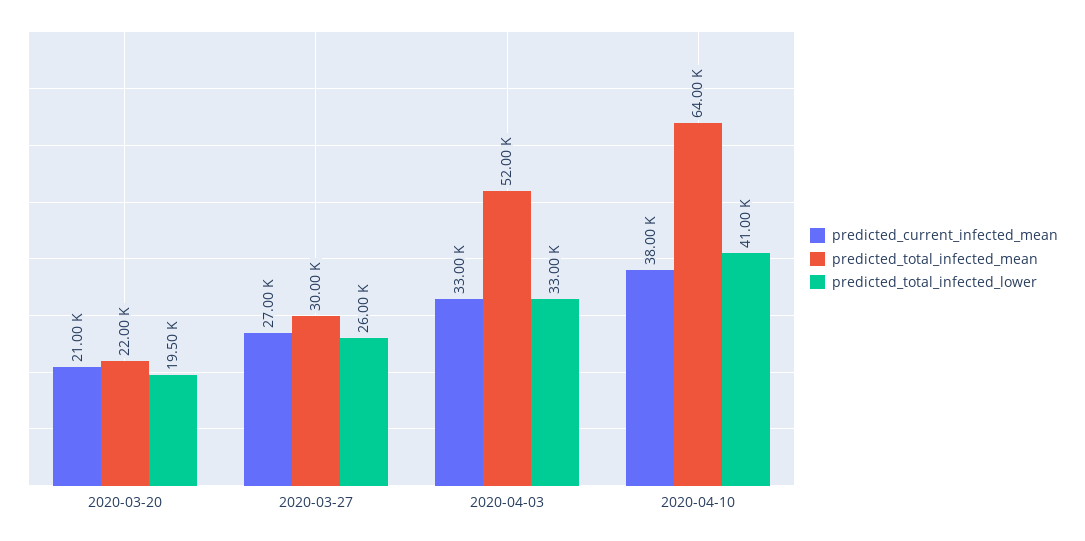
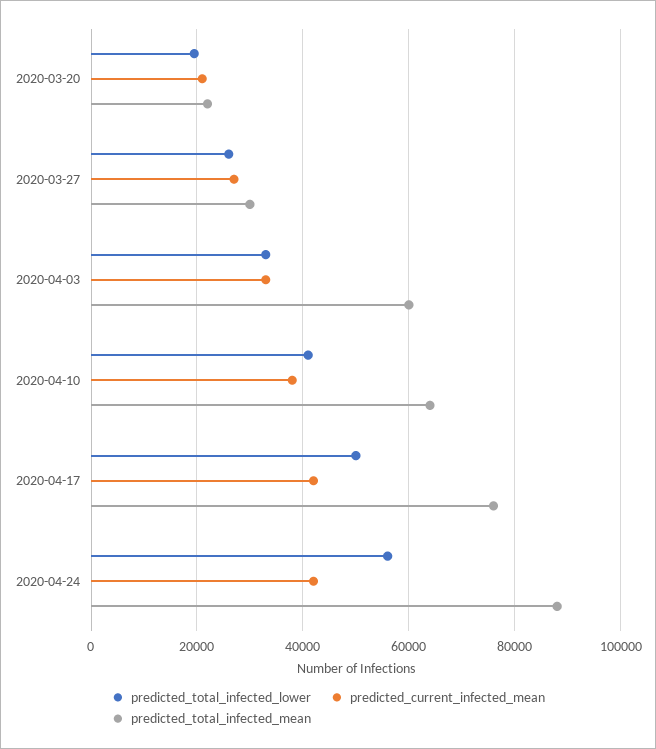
predicted_total_infected_mean, 2020-04-03: 52000 -> 60000
predicted_total_infected_lower, 2020-04-17: none -> 50000
predicted_current_infected_mean, 2020-04-17: none -> 42000
predicted_total_infected_mean, 2020-04-17: none -> 76000
predicted_total_infected_lower, 2020-04-24: none -> 56000
predicted_current_infected_mean, 2020-04-24: none -> 42000
predicted_total_infected_mean, 2020-04-24: none -> 88000

